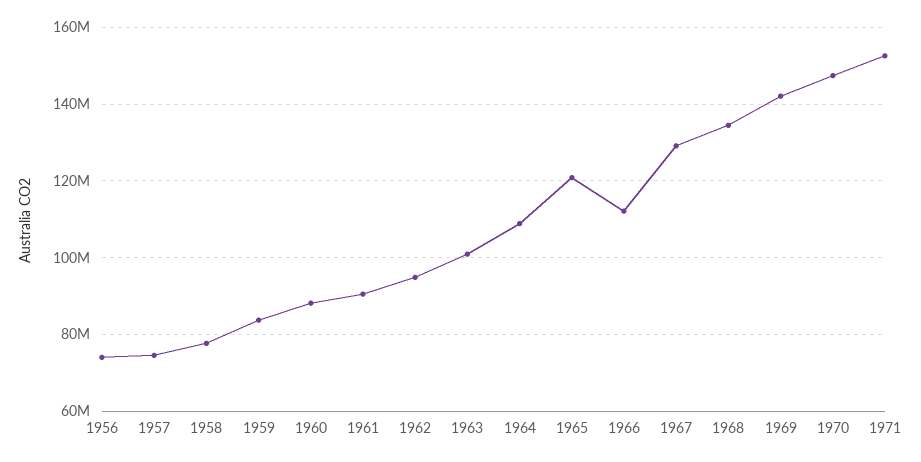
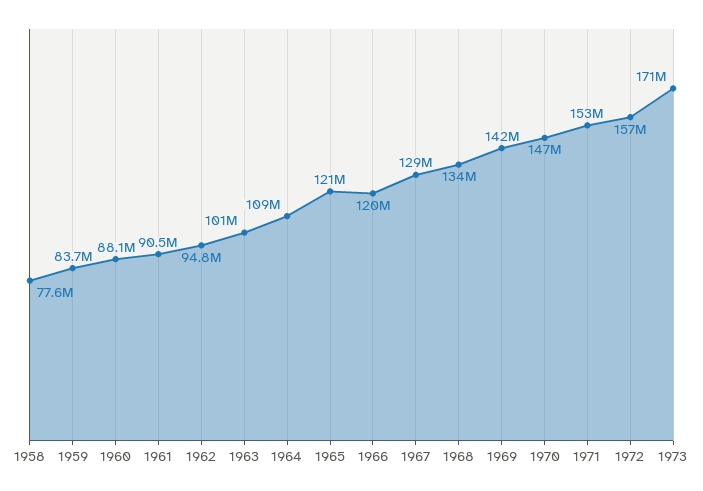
1956: 74000000 -> none
1957: 74000000 -> none
1966: 112000000 -> 120000000
1972: none -> 157000000
1973: none -> 171000000

